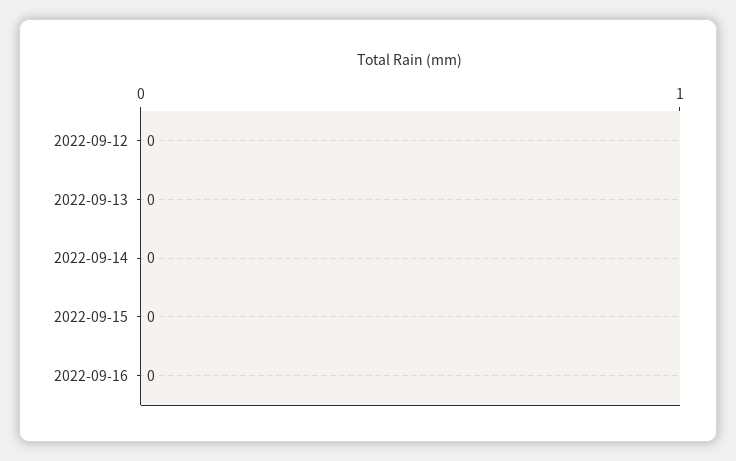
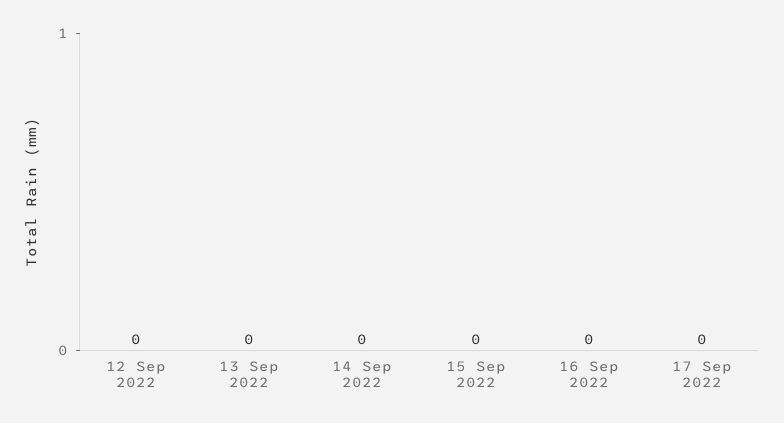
17 Sep 2022: none -> 0

